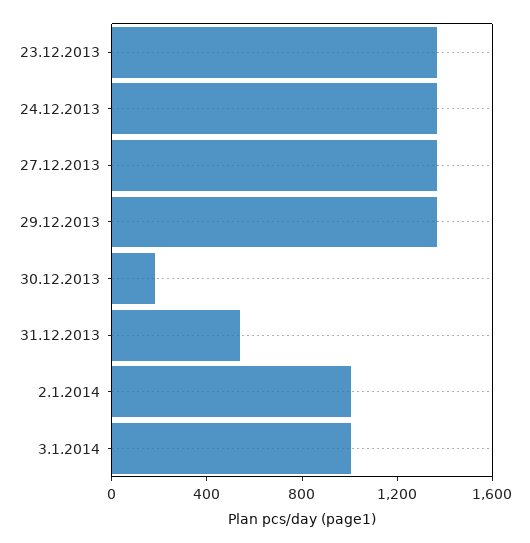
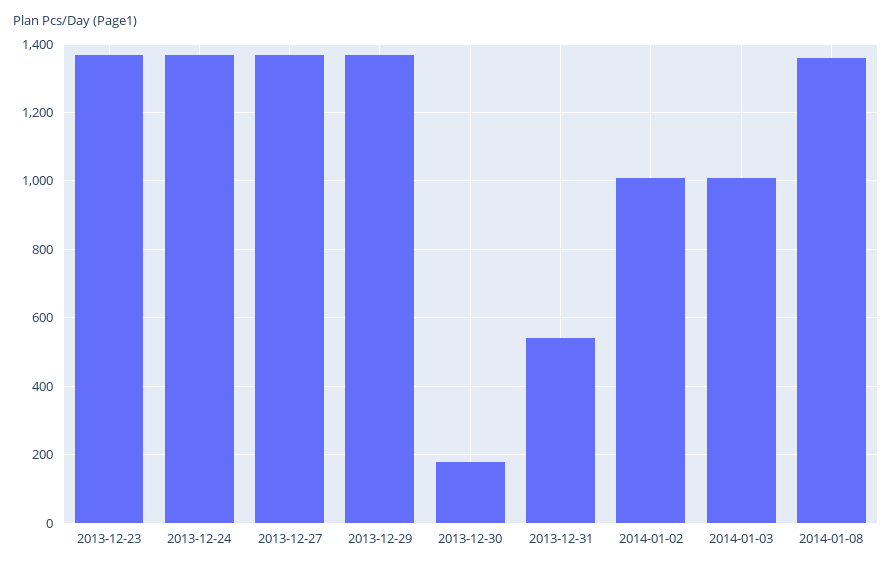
2014-01-08: none -> 1360

